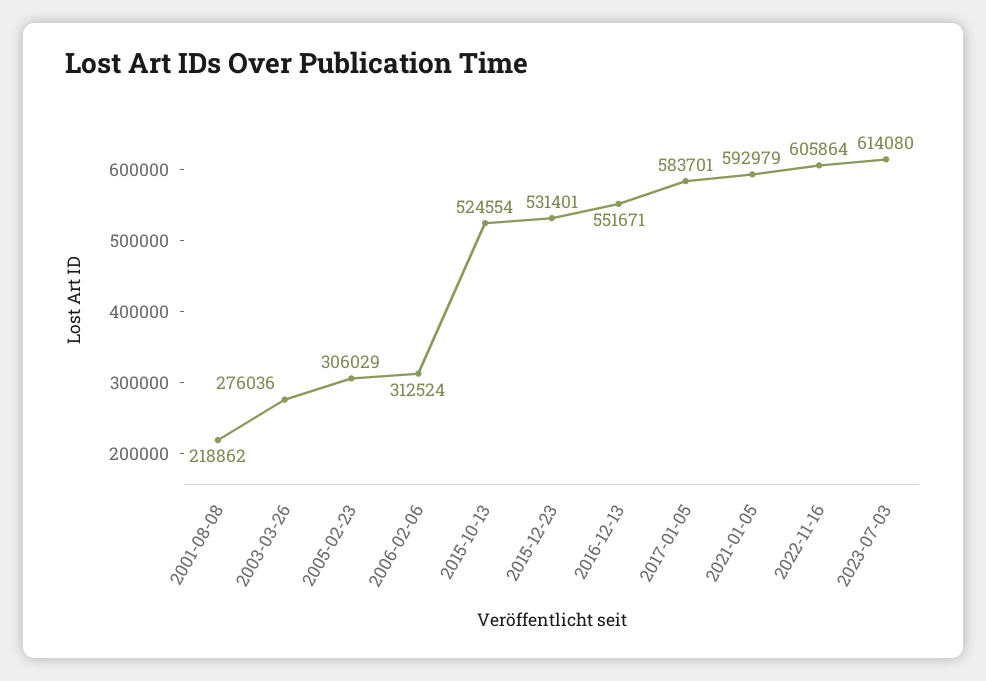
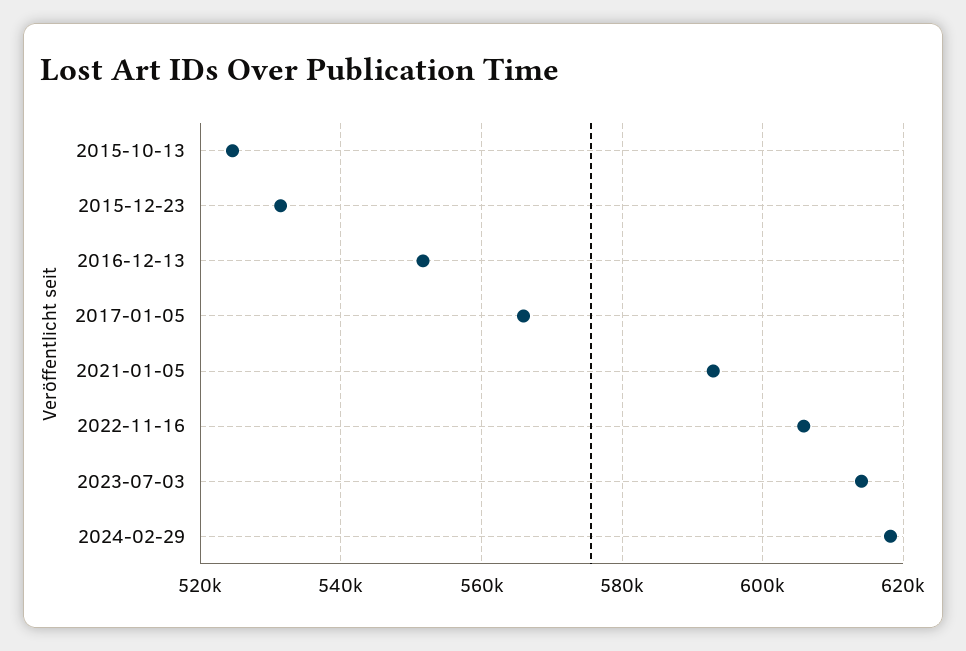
2001-08-08: 218862 -> none
2003-03-26: 276036 -> none
2005-02-23: 306029 -> none
2006-02-06: 312524 -> none
2017-01-05: 583701 -> 566000
2024-02-29: none -> 618000

